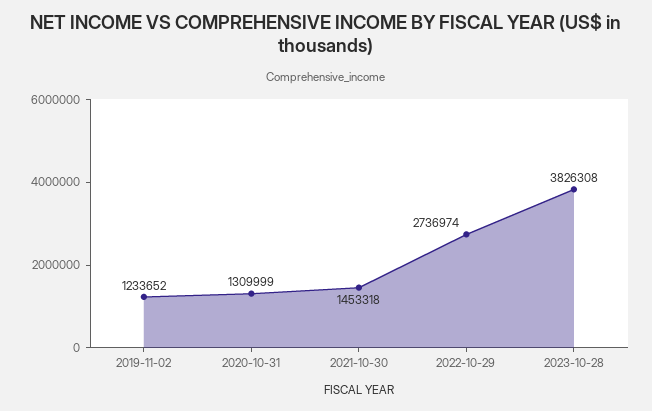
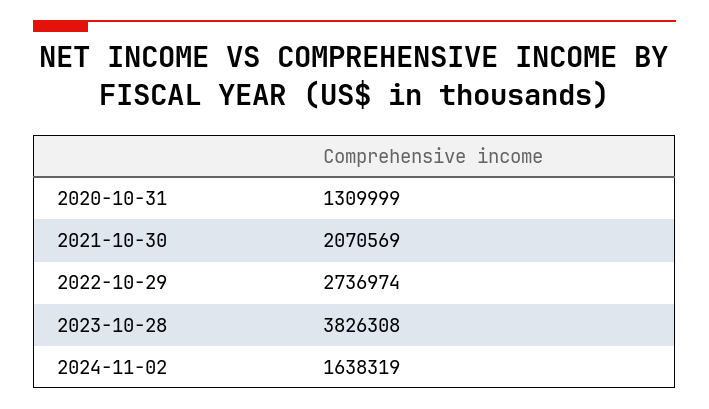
2019-11-02: 1233652 -> none
2021-10-30: 1453318 -> 2070569
2024-11-02: none -> 1638319

